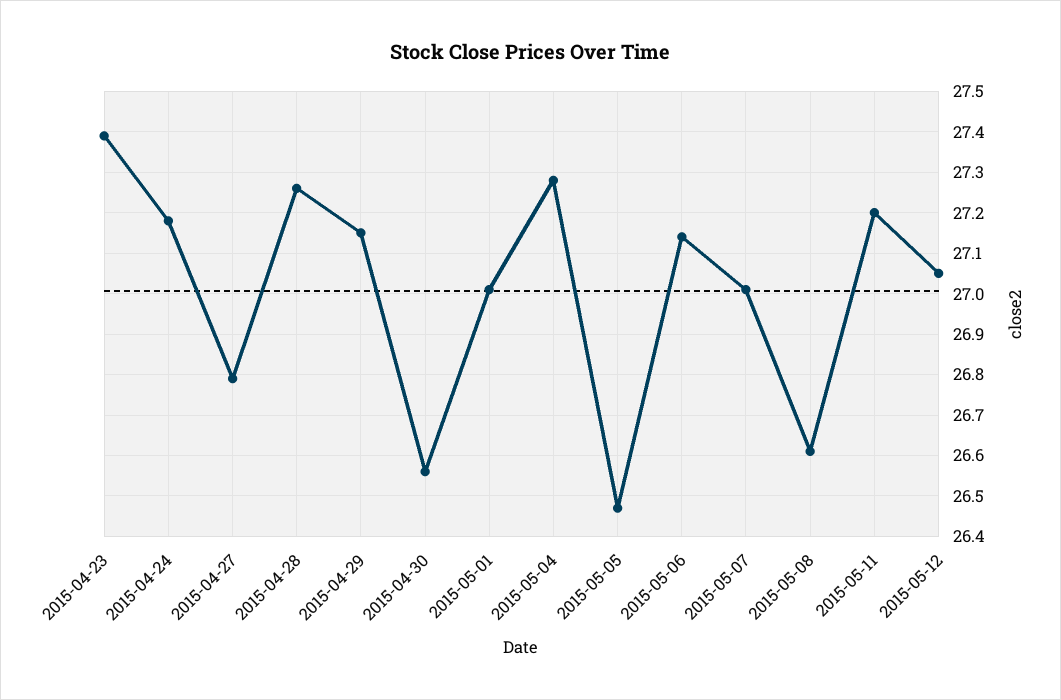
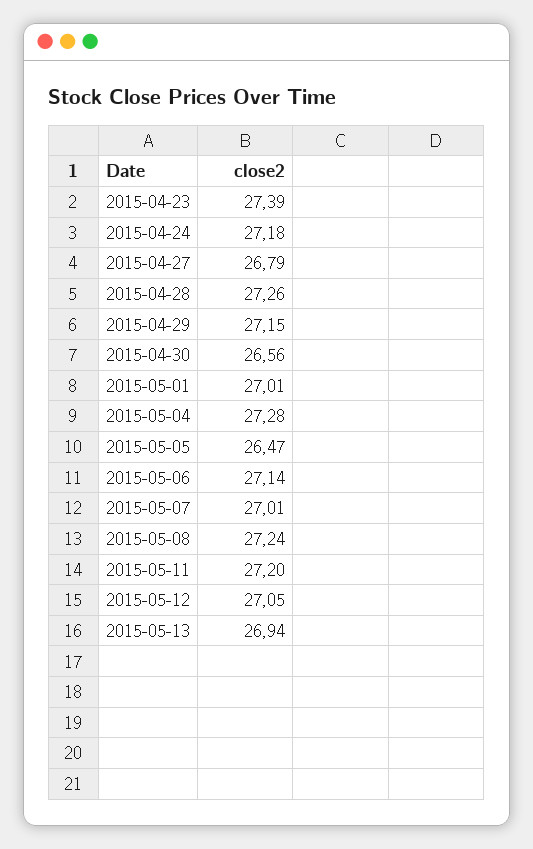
2015-05-08: 26.6 -> 27.24
2015-05-13: none -> 26.94

